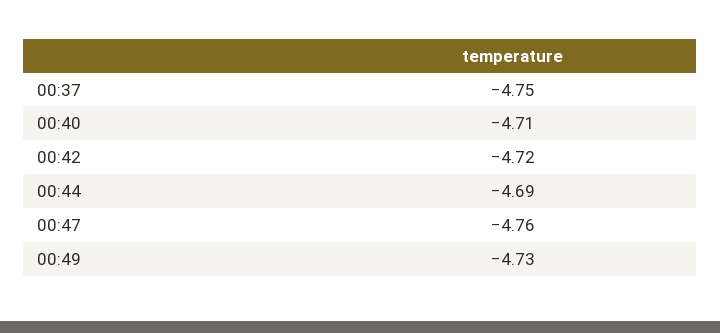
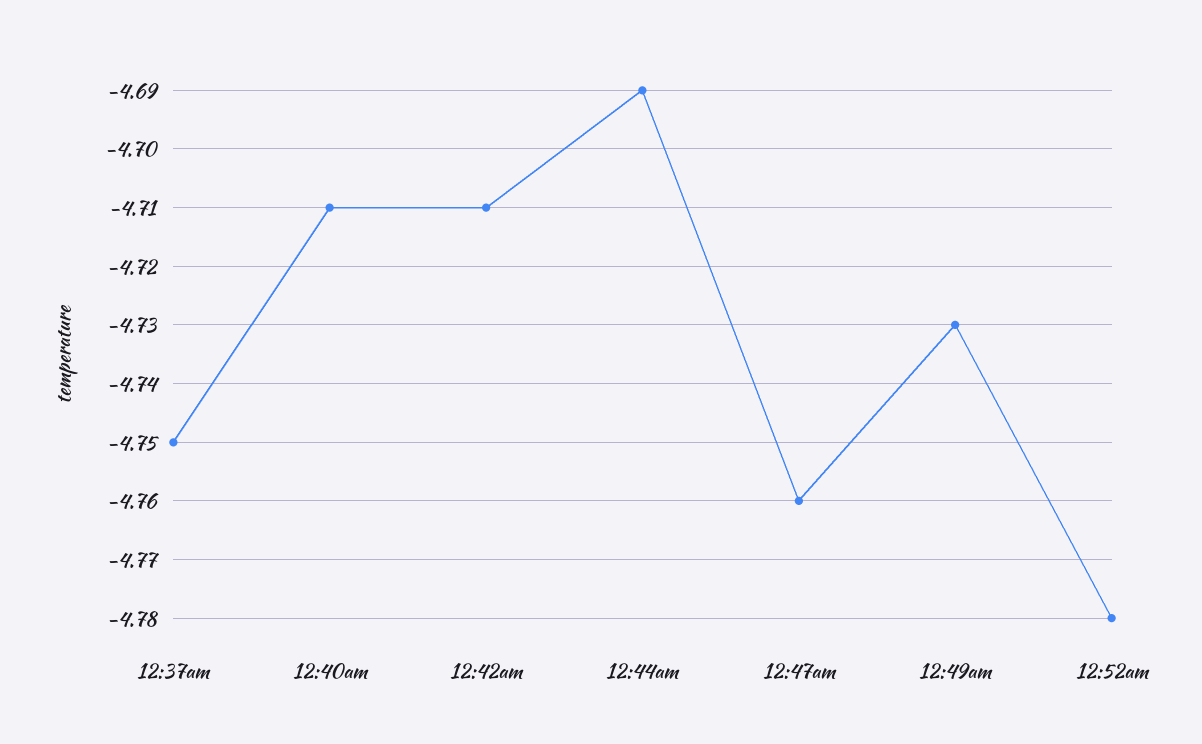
00:42: -4.72 -> -4.71
12:52am: none -> -4.78

